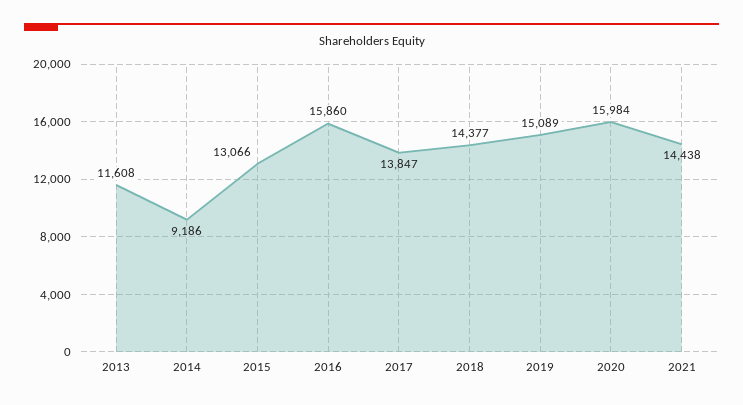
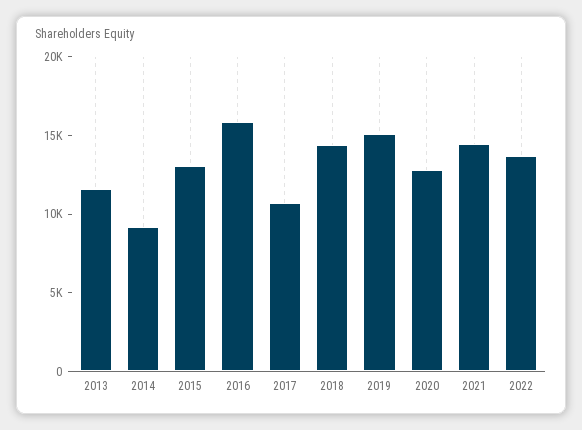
2017: 13847 -> 11000
2020: 15984 -> 13000
2022: none -> 14000

